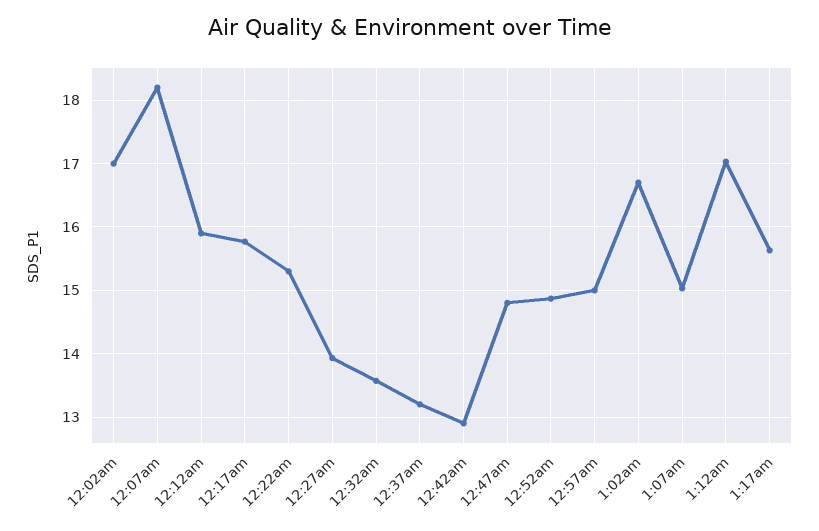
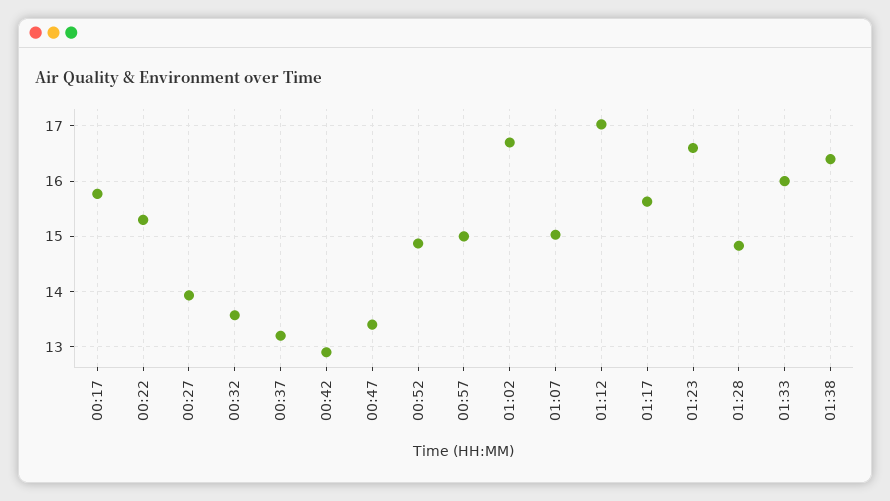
12:02am: 17 -> none
12:07am: 18.2 -> none
12:12am: 15.9 -> none
12:47am: 14.8 -> 13.4
01:23: none -> 16.6
01:28: none -> 14.8
01:33: none -> 16
01:38: none -> 16.4

